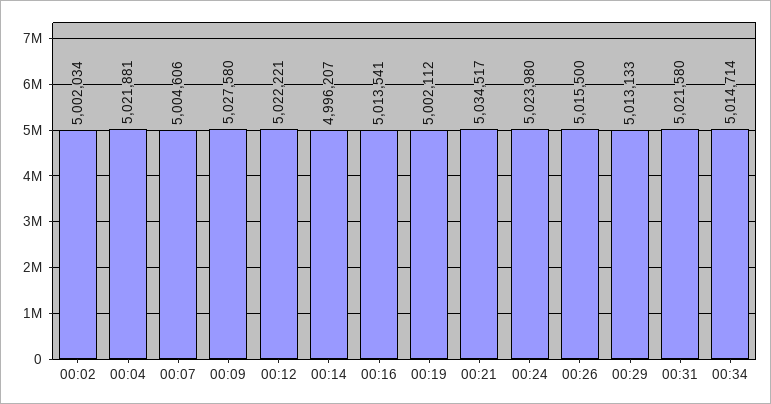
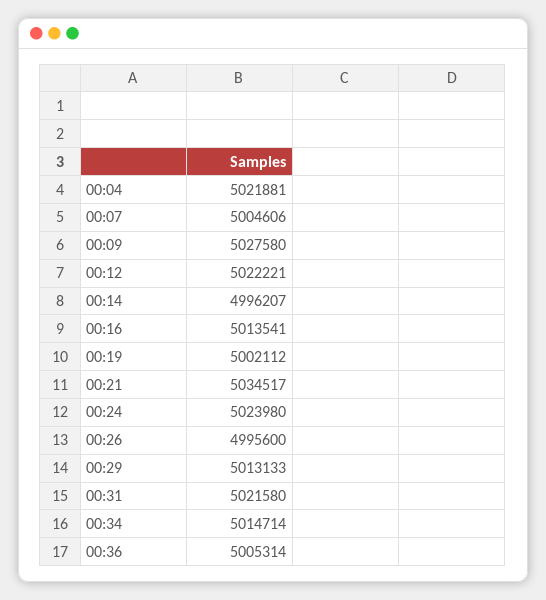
00:02: 5002034 -> none
00:26: 5015500 -> 4995600
00:36: none -> 5005314

